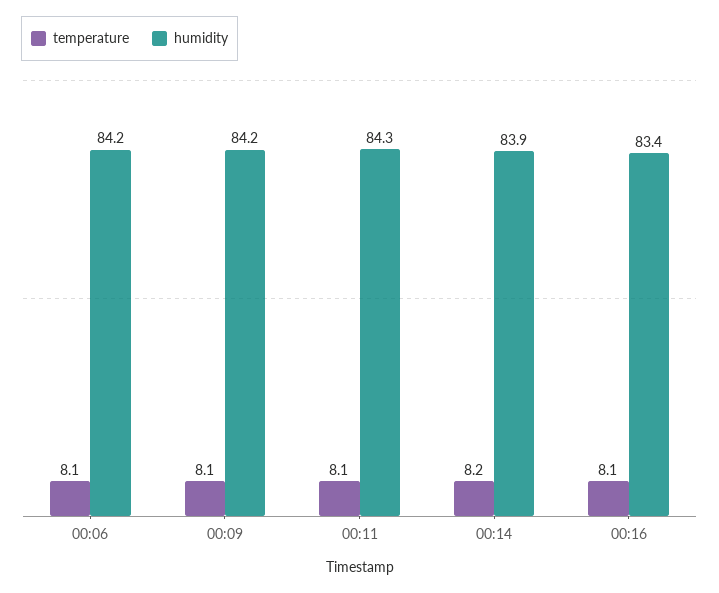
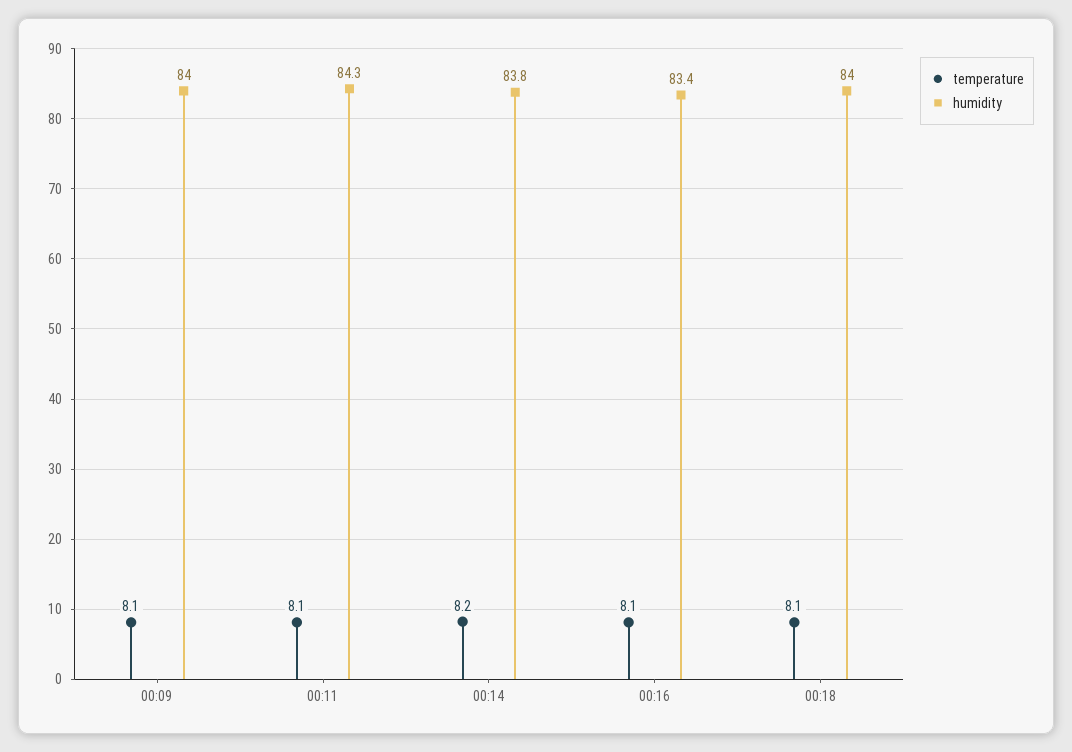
temperature, 00:06: 8.1 -> none
humidity, 00:06: 84.2 -> none
humidity, 00:09: 84.2 -> 84
humidity, 00:14: 83.9 -> 83.8
temperature, 00:18: none -> 8.1
humidity, 00:18: none -> 84

